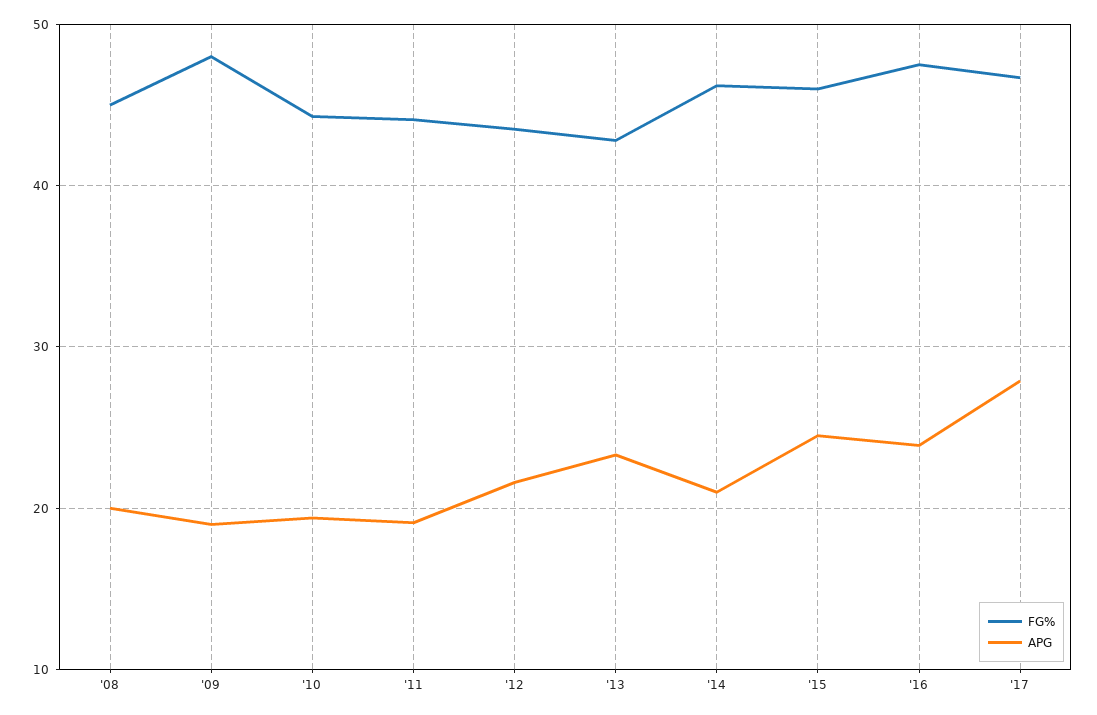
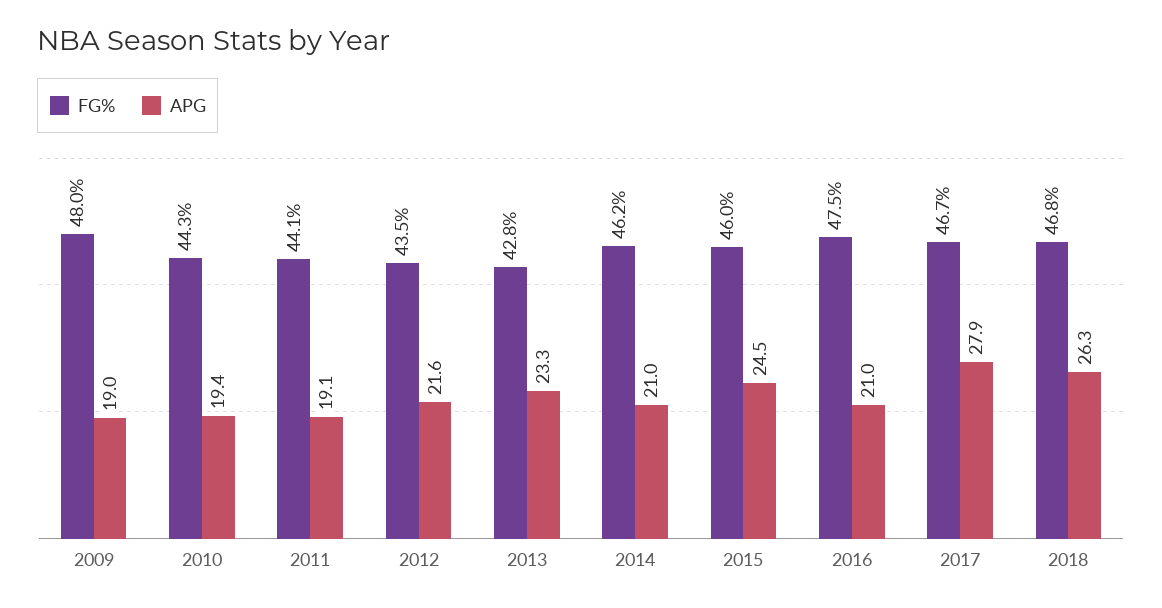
FG%, '08: 45 -> none
APG, '08: 20 -> none
APG, '16: 24 -> 21
FG%, 2018: none -> 46.8
APG, 2018: none -> 26.3

